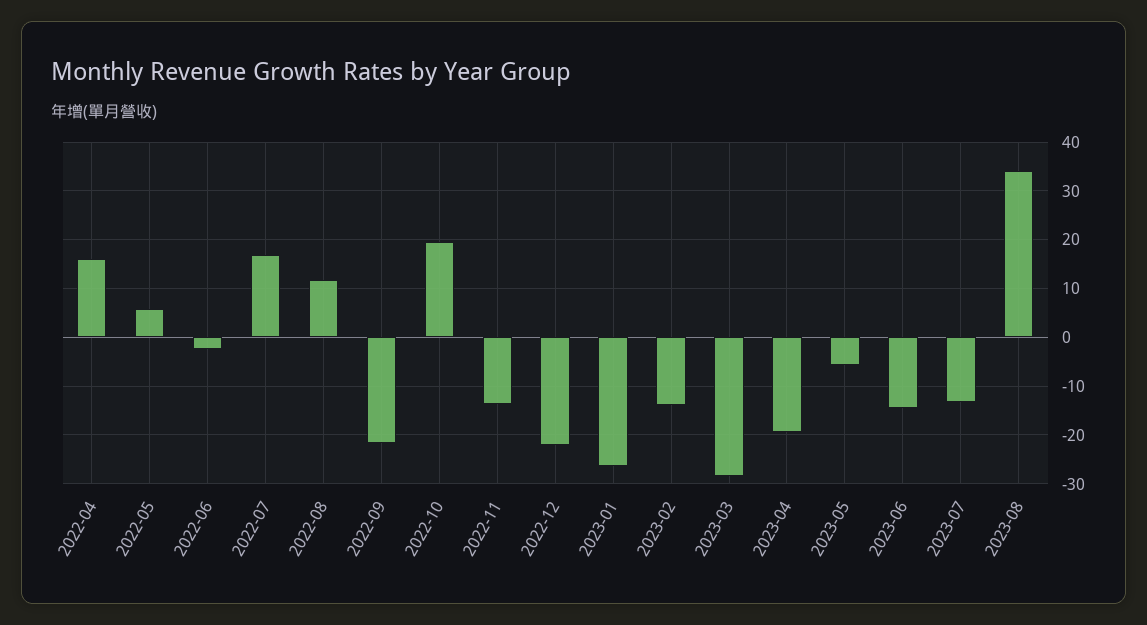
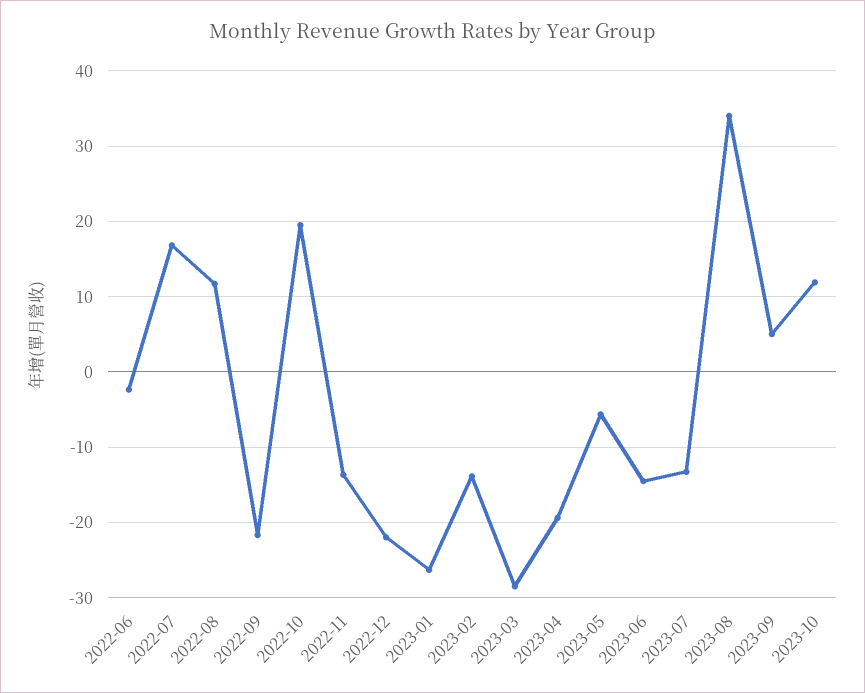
2022-04: 16 -> none
2022-05: 6 -> none
2023-09: none -> 5
2023-10: none -> 12

